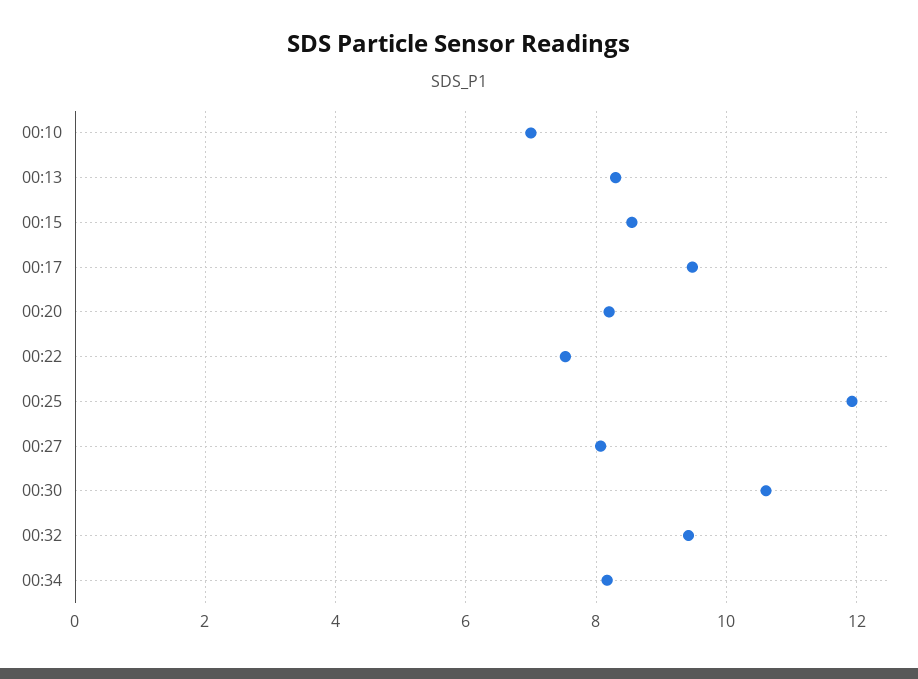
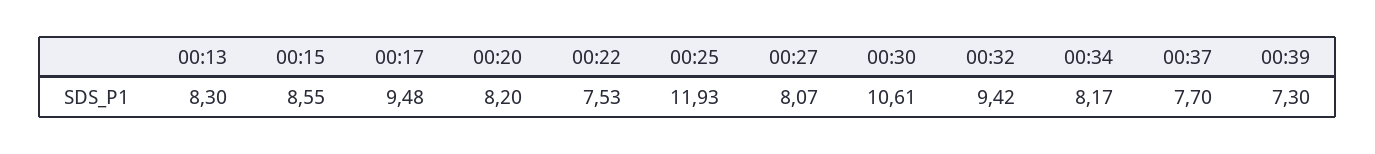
00:10: 7 -> none
00:37: none -> 7.7
00:39: none -> 7.3

